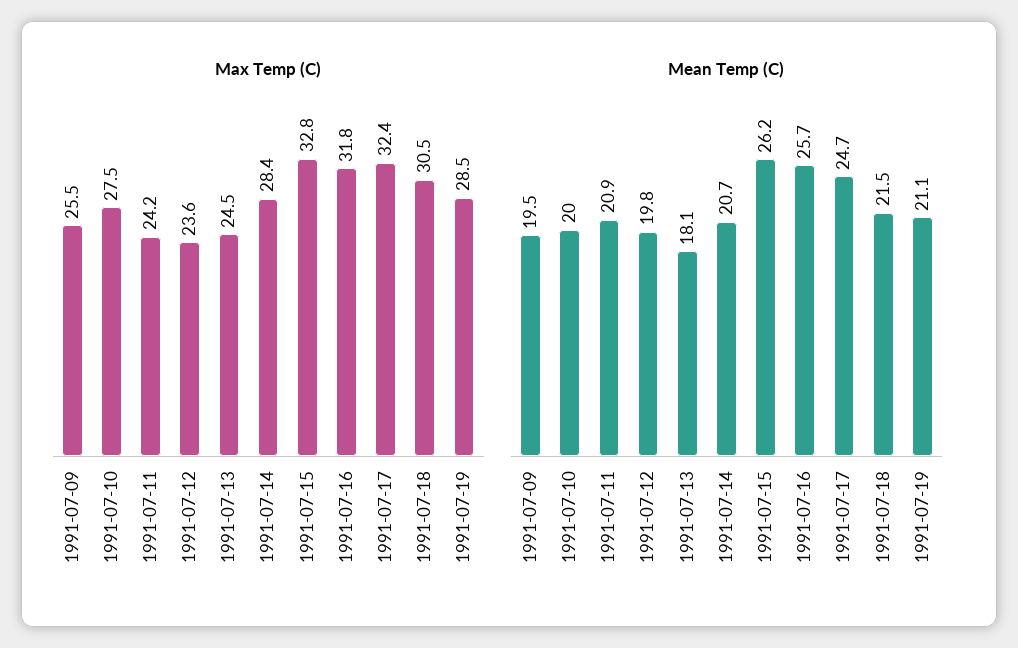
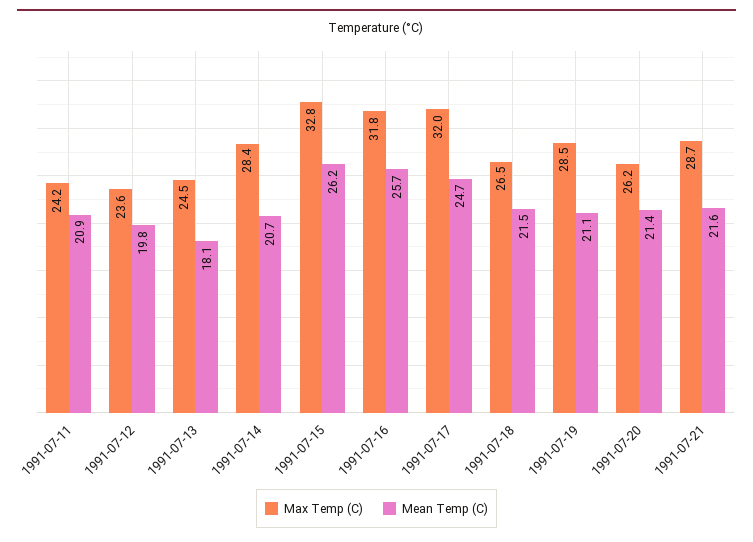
Max Temp (C), 1991-07-09: 25.5 -> none
Max Temp (C), 1991-07-10: 27.5 -> none
Max Temp (C), 1991-07-17: 32.4 -> 32
Max Temp (C), 1991-07-18: 30.5 -> 26.5
Mean Temp (C), 1991-07-09: 19.5 -> none
Mean Temp (C), 1991-07-10: 20 -> none
Max Temp (C), 1991-07-20: none -> 26.2
Mean Temp (C), 1991-07-20: none -> 21.4
Max Temp (C), 1991-07-21: none -> 28.7
Mean Temp (C), 1991-07-21: none -> 21.6

